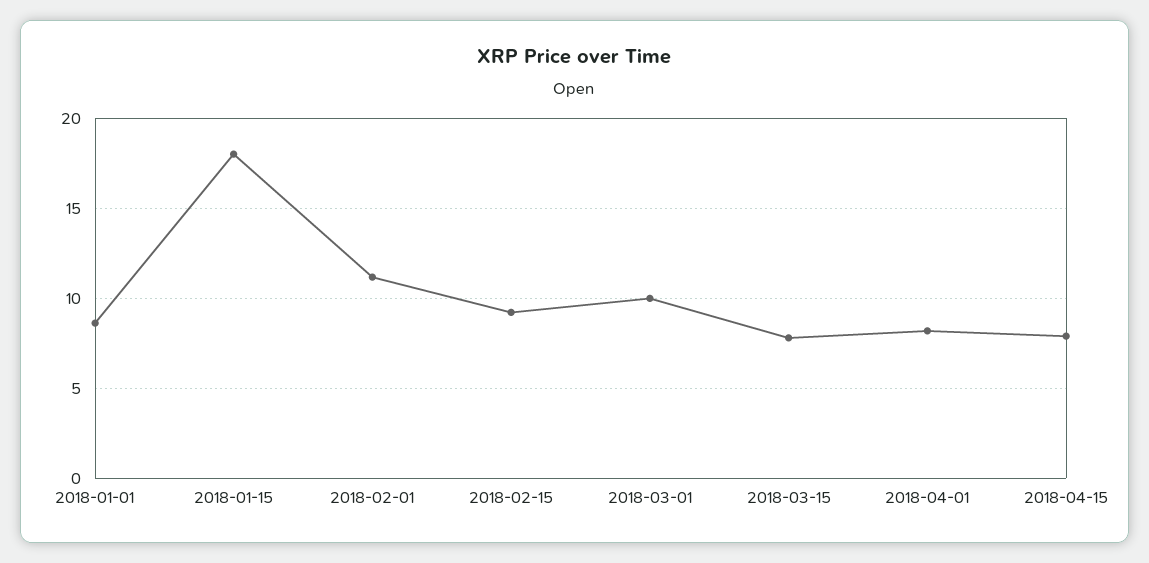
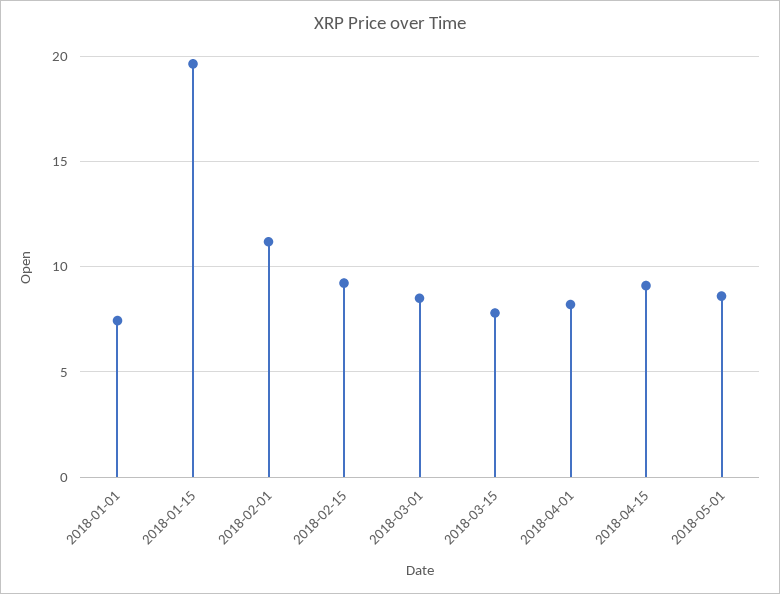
2018-01-01: 8.5 -> 7.5
2018-01-15: 18 -> 19.5
2018-03-01: 10 -> 8.5
2018-04-15: 8 -> 9
2018-05-01: none -> 8.5

